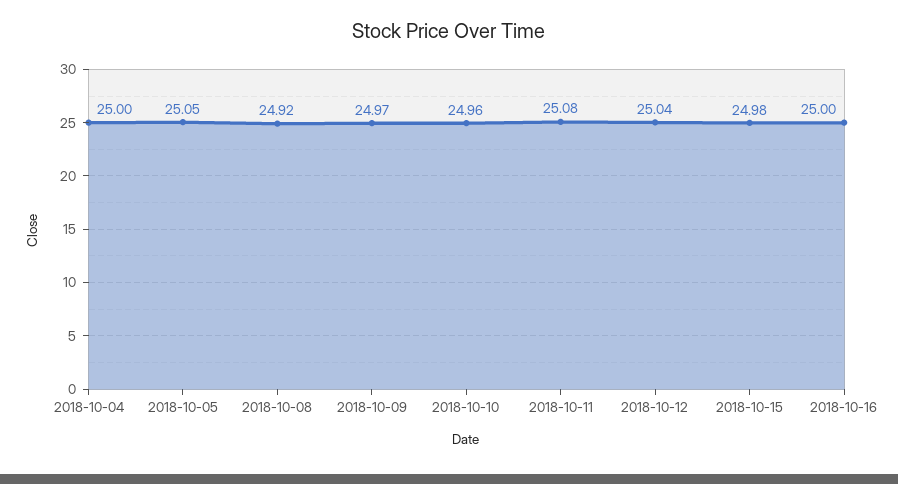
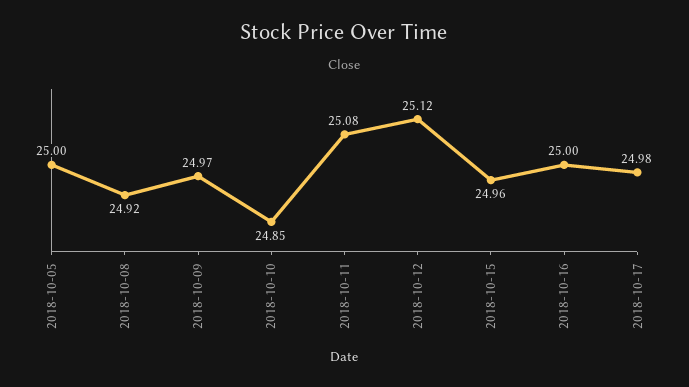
2018-10-04: 25 -> none
2018-10-05: 25.05 -> 25
2018-10-10: 24.96 -> 24.85
2018-10-12: 25.04 -> 25.12
2018-10-15: 24.98 -> 24.96
2018-10-17: none -> 24.98

